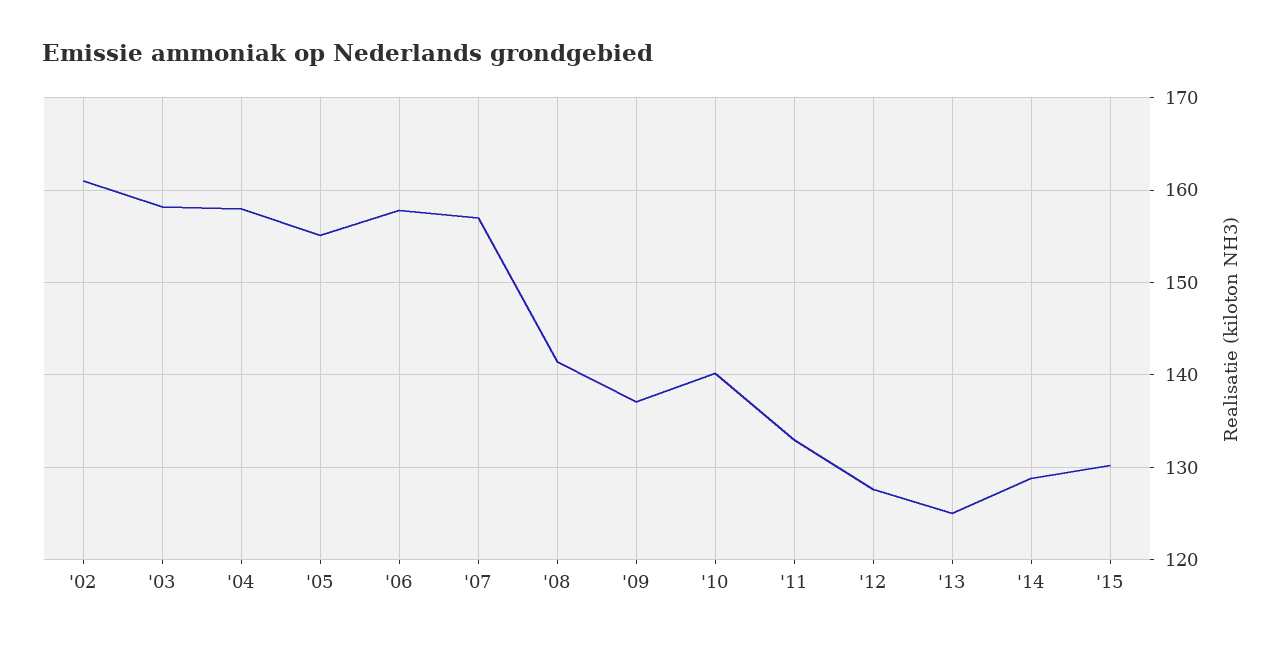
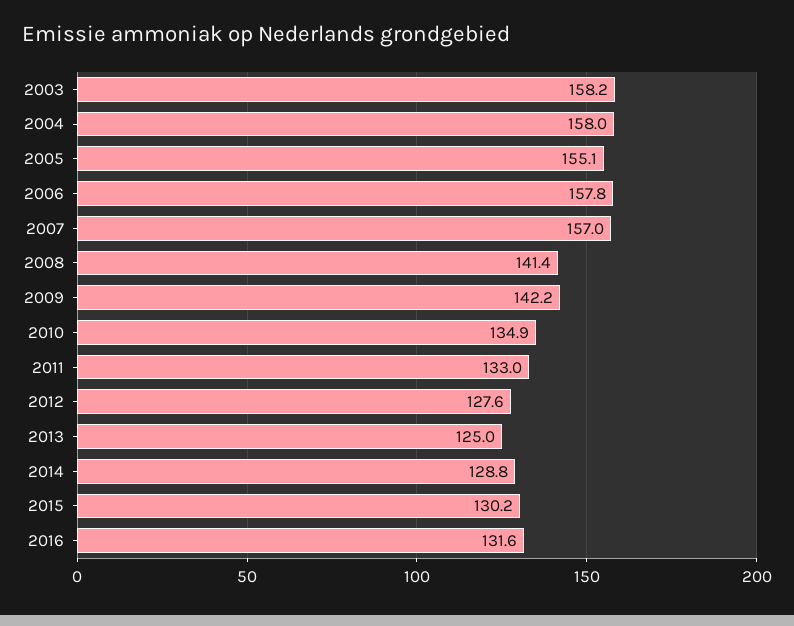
'02: 161 -> none
'09: 137 -> 142.2
'10: 140 -> 134.9
2016: none -> 131.6

